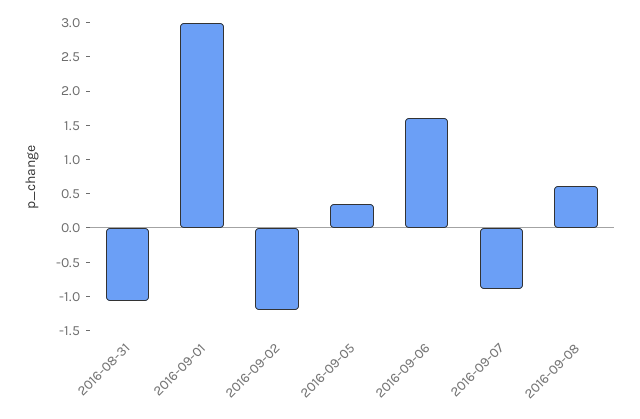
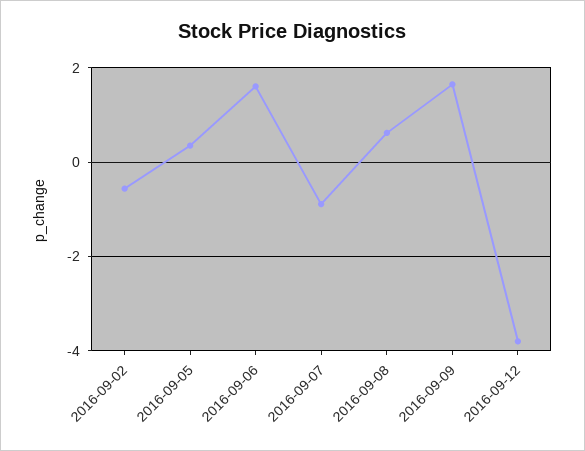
2016-08-31: -1 -> none
2016-09-01: 3 -> none
2016-09-02: -1.25 -> -0.6
2016-09-09: none -> 1.6
2016-09-12: none -> -3.8

